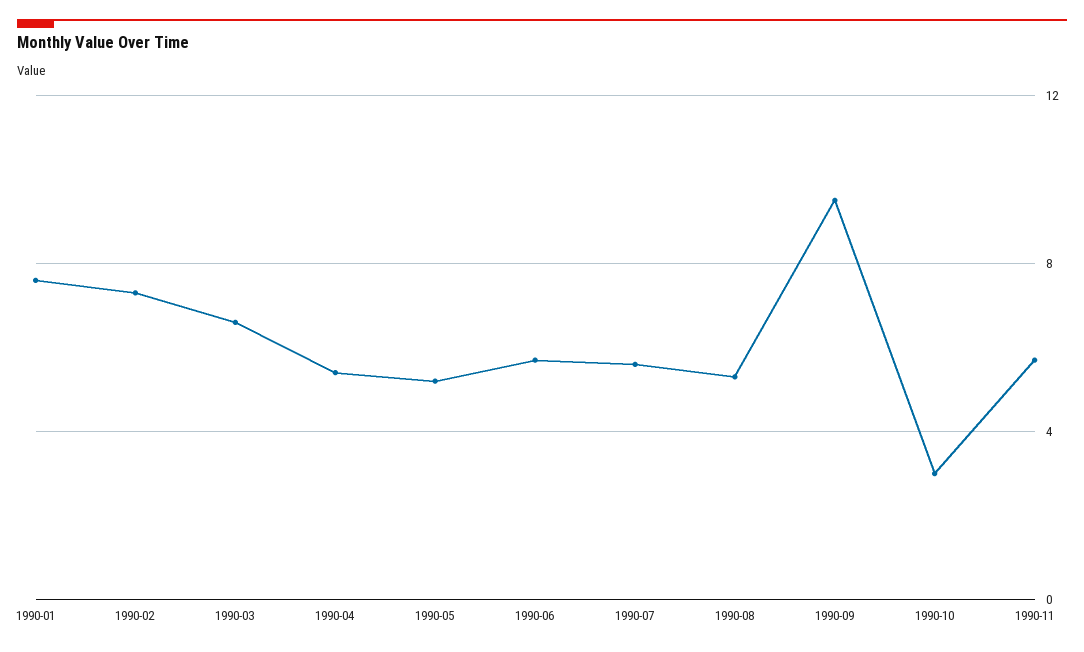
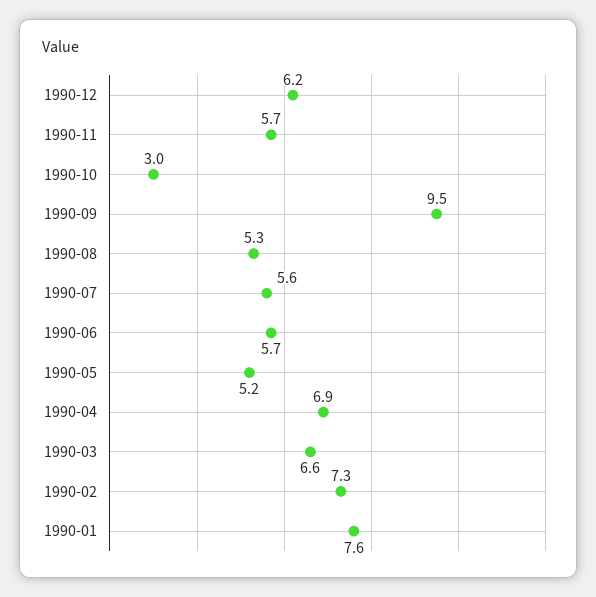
1990-04: 5.5 -> 6.9
1990-12: none -> 6.2

